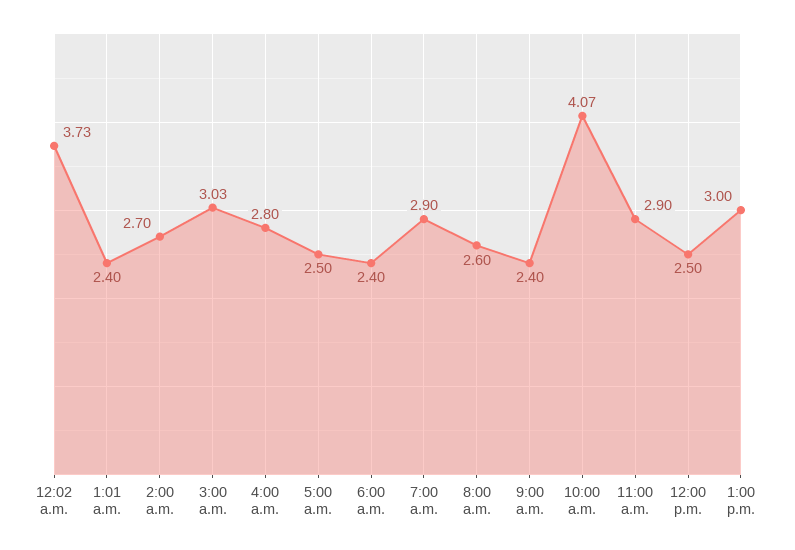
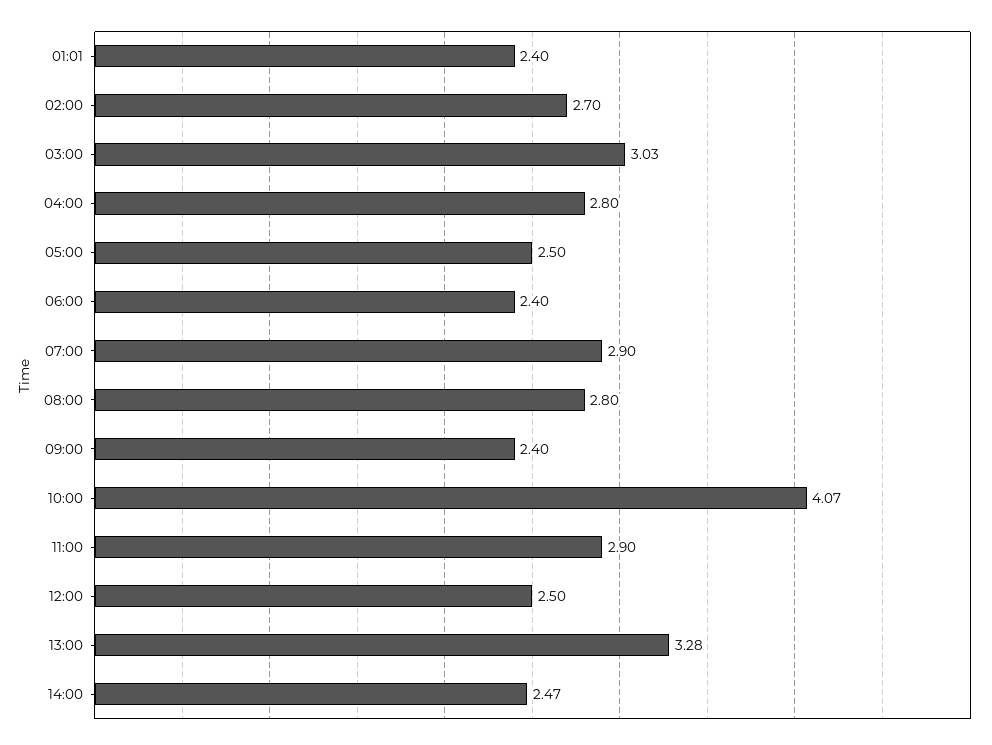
12:02 a.m.: 3.73 -> none
8:00 a.m.: 2.6 -> 2.8
1:00 p.m.: 3 -> 3.28
14:00: none -> 2.47

